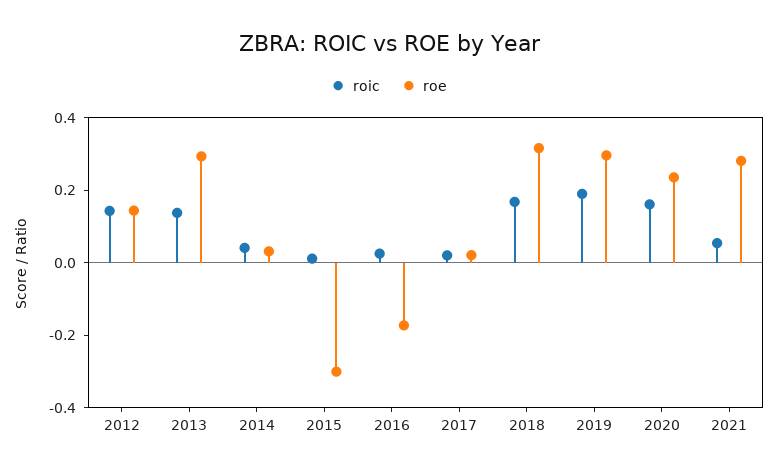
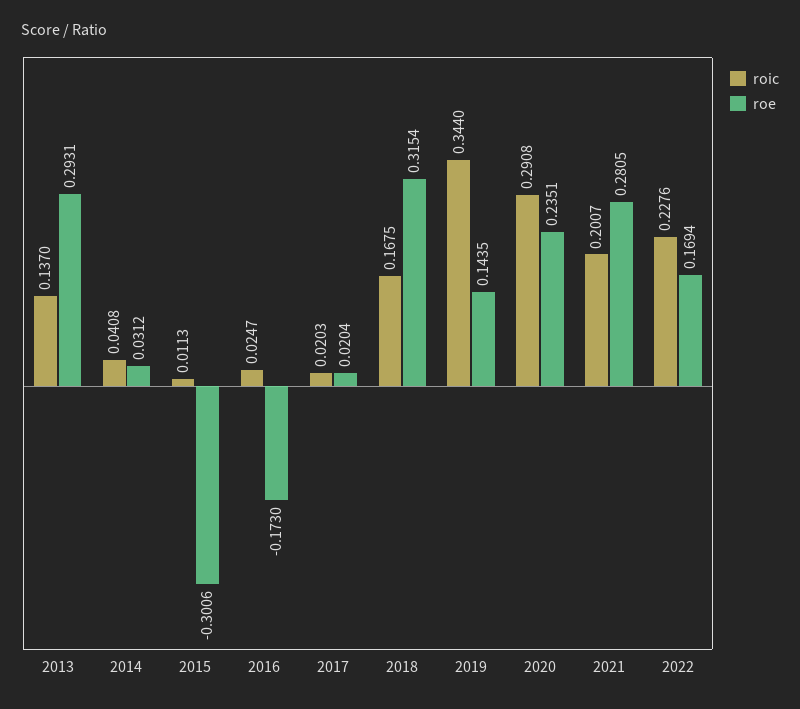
roic, 2012: 0.15 -> none
roe, 2012: 0.15 -> none
roic, 2019: 0.2 -> 0.344
roe, 2019: 0.3 -> 0.1435
roic, 2020: 0.15 -> 0.2908
roic, 2021: 0.05 -> 0.2007
roic, 2022: none -> 0.2276
roe, 2022: none -> 0.1694

